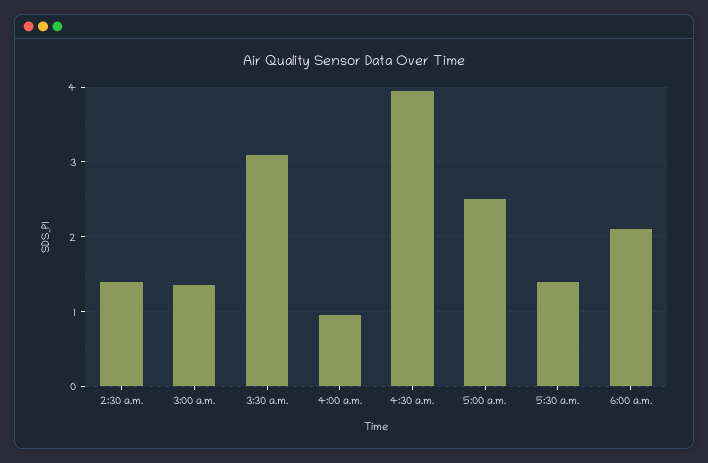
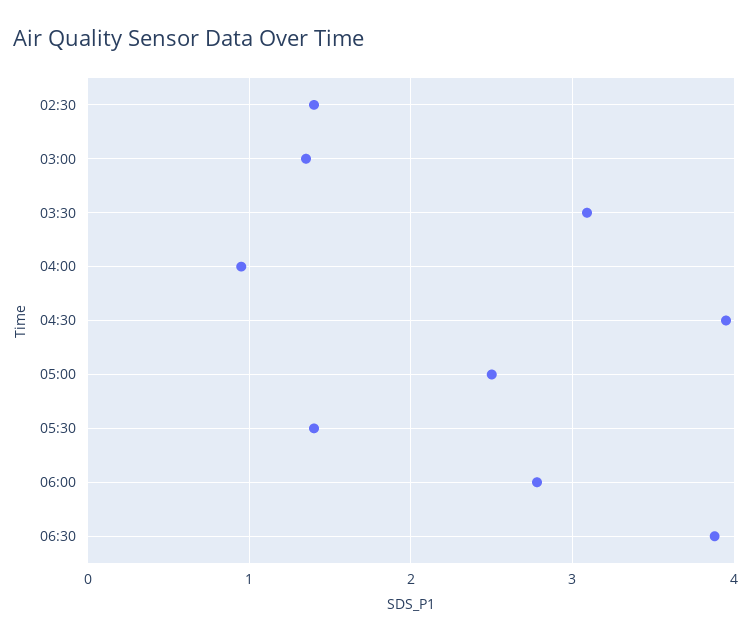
6:00 a.m.: 2.1 -> 2.8
06:30: none -> 3.9

